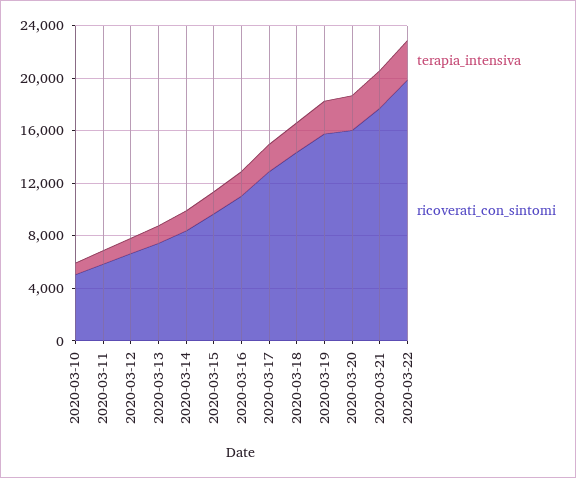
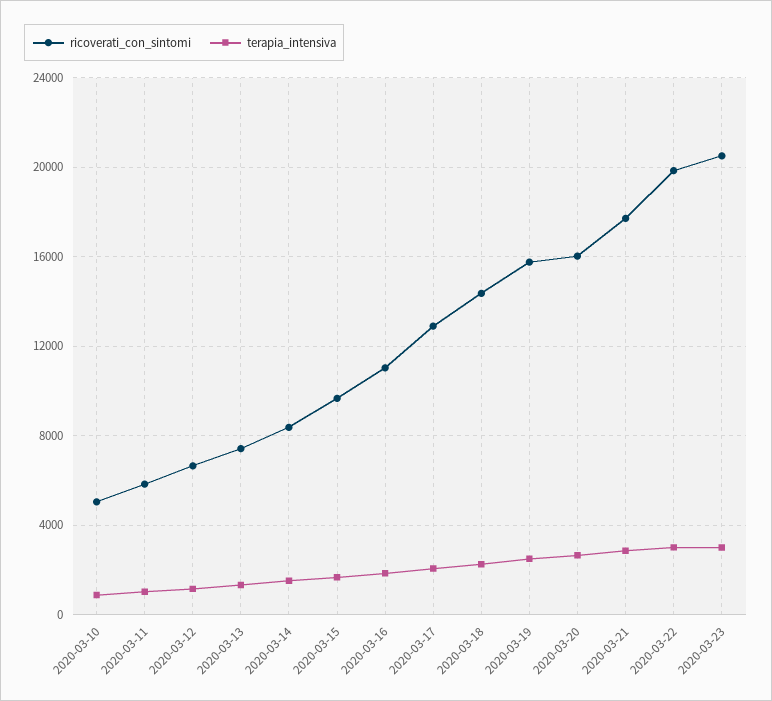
ricoverati_con_sintomi, 2020-03-23: none -> 20500
terapia_intensiva, 2020-03-23: none -> 3000

